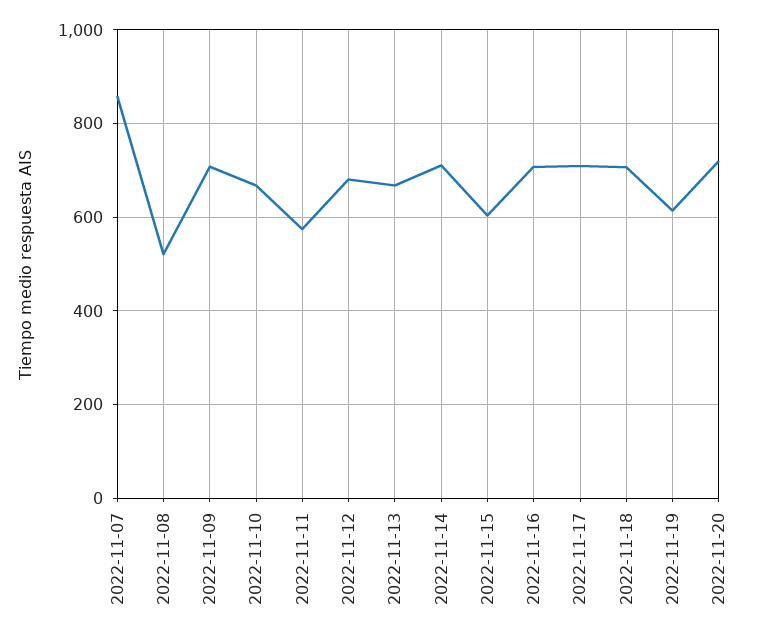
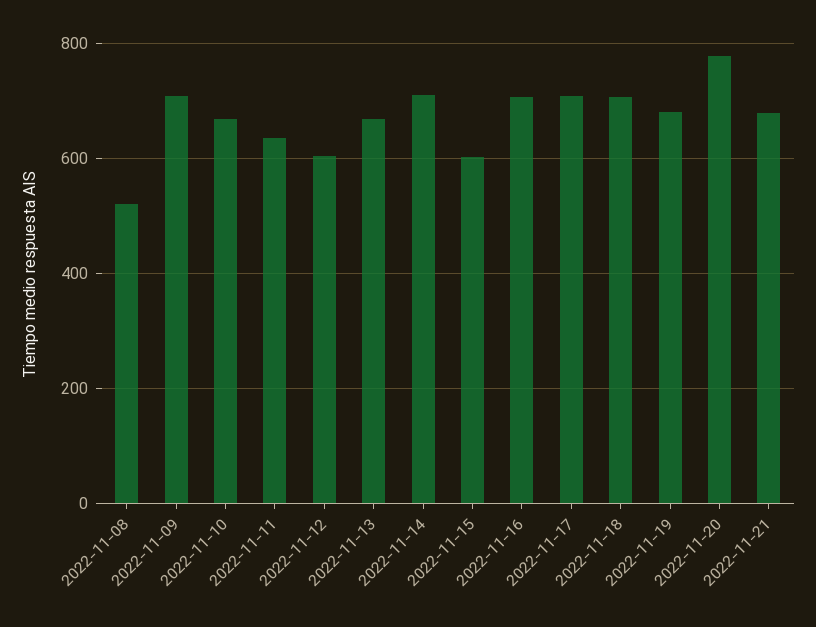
2022-11-07: 860 -> none
2022-11-11: 580 -> 640
2022-11-12: 680 -> 600
2022-11-19: 620 -> 680
2022-11-20: 720 -> 780
2022-11-21: none -> 680

